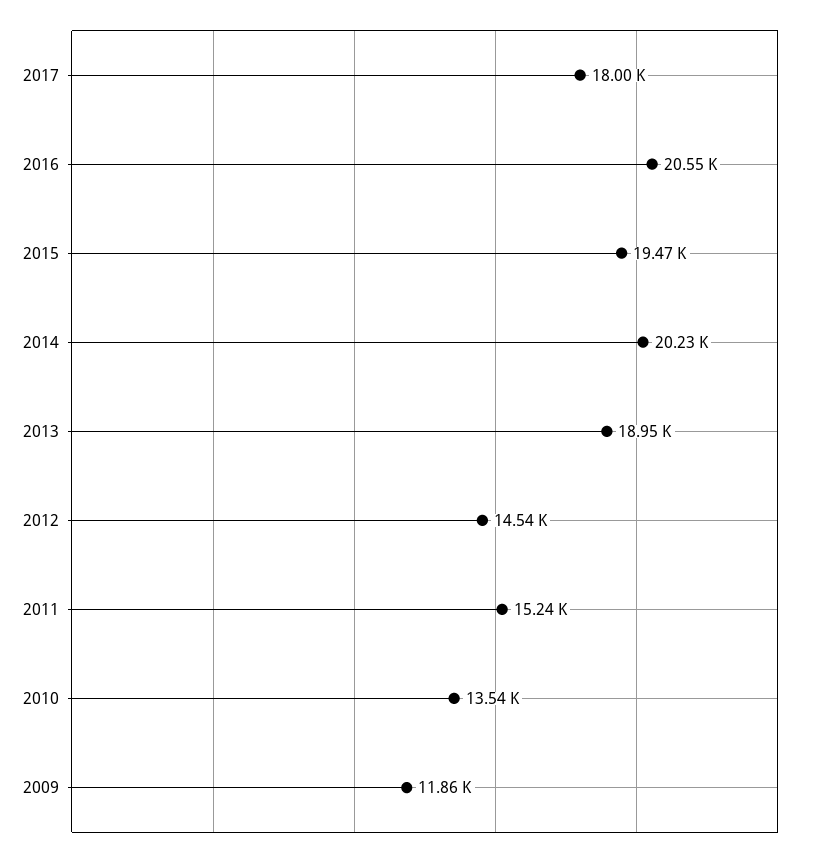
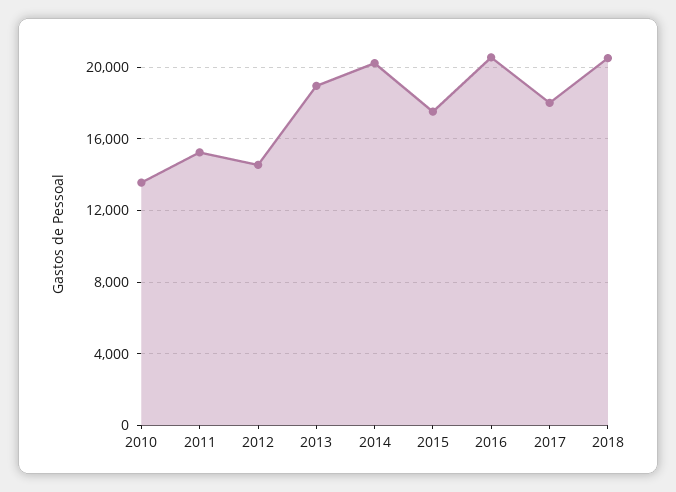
2015: 19470 -> 17500
2009: 11860 -> none
2018: none -> 20500

